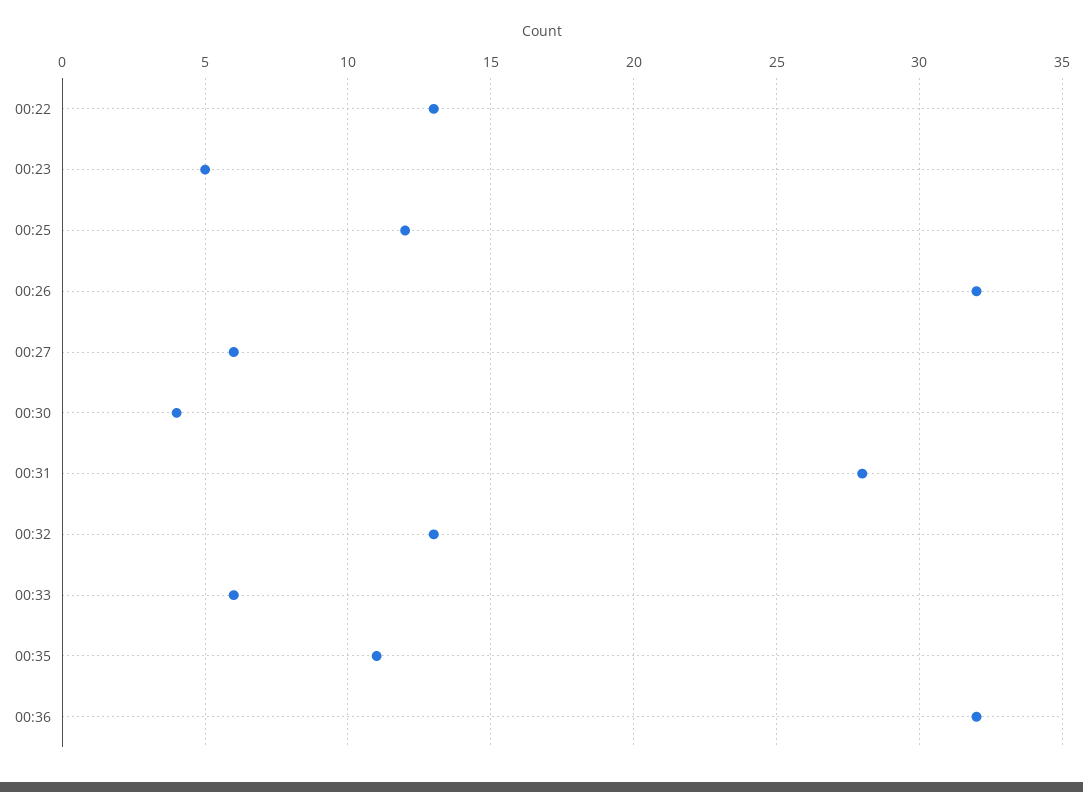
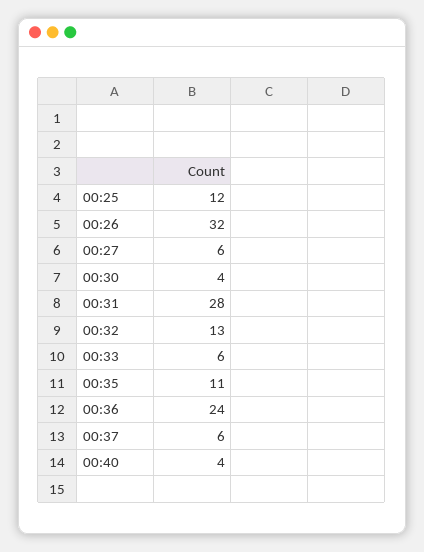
00:22: 13 -> none
00:23: 5 -> none
00:36: 32 -> 24
00:37: none -> 6
00:40: none -> 4

